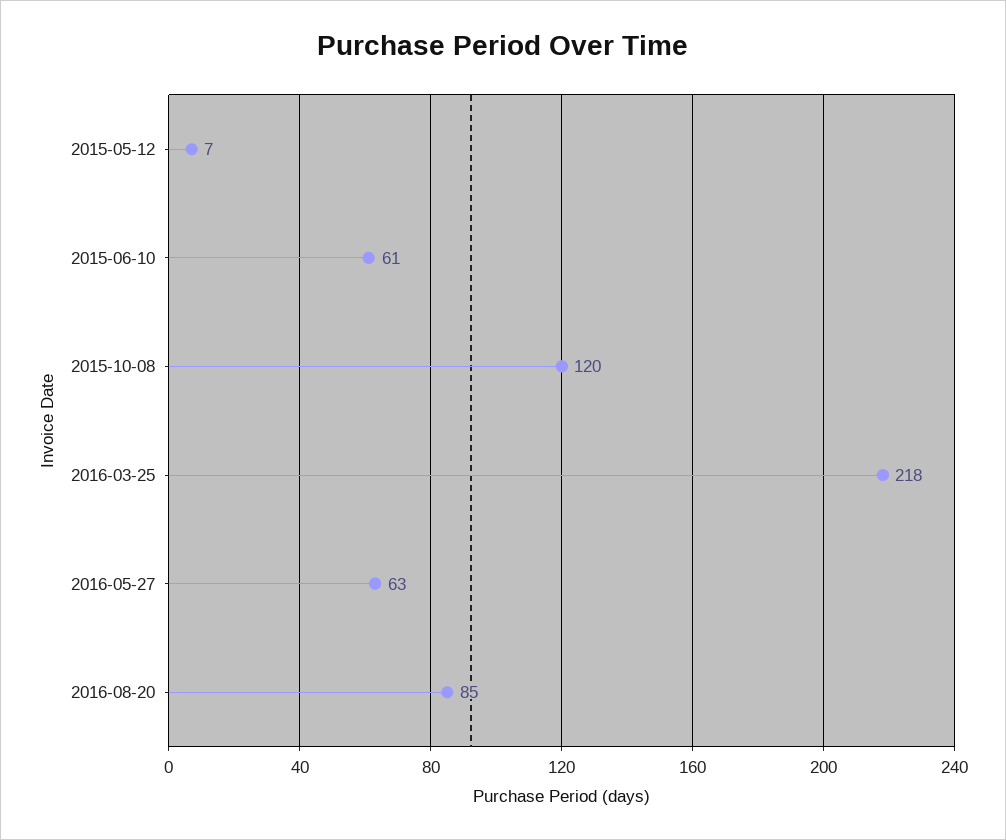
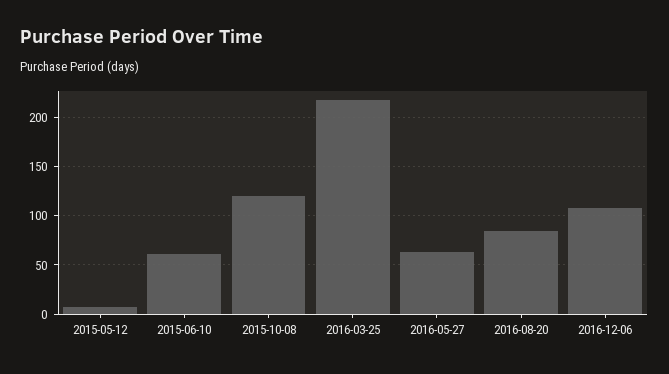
2016-12-06: none -> 110

